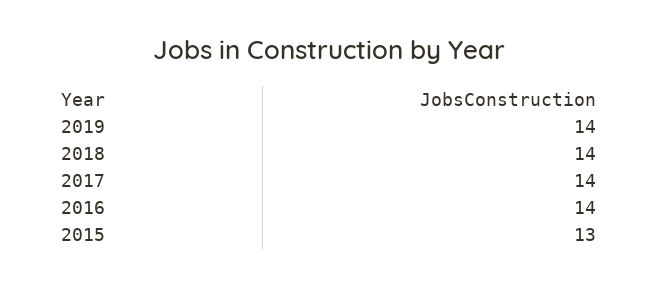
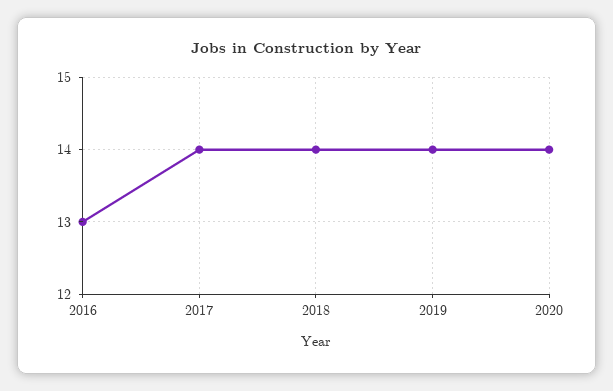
2016: 14 -> 13
2015: 13 -> none
2020: none -> 14

